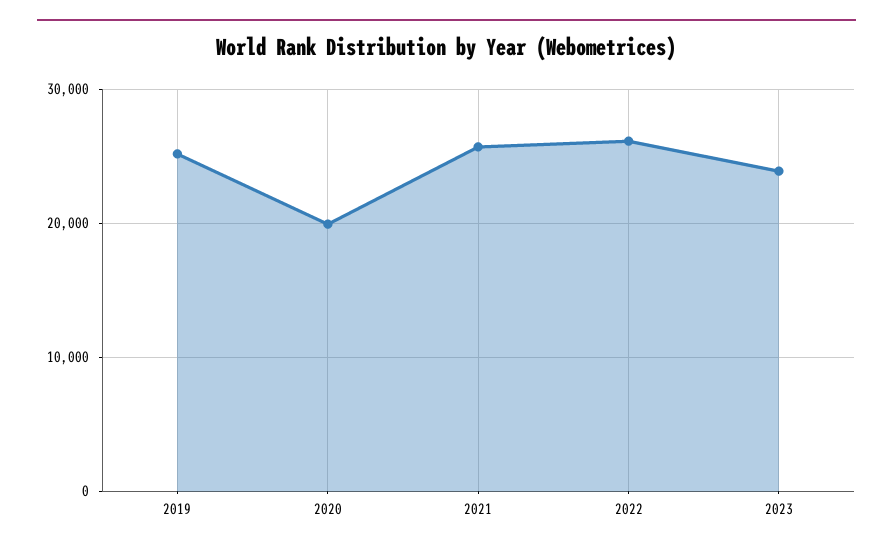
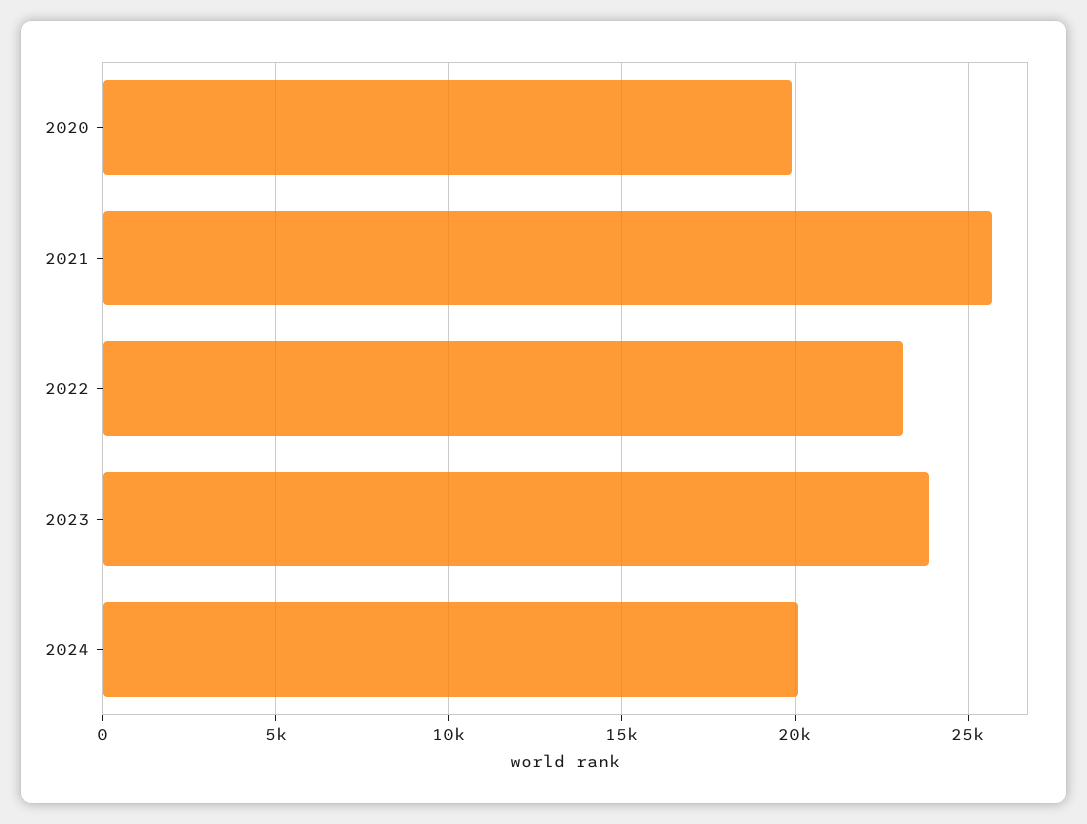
2019: 25000 -> none
2022: 26000 -> 23000
2024: none -> 20000

